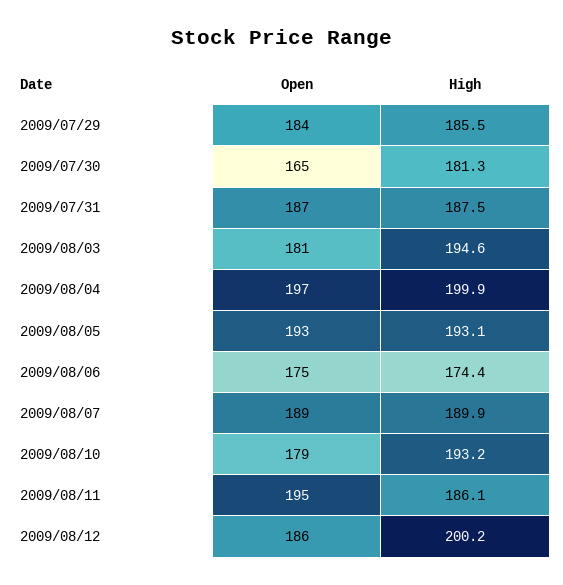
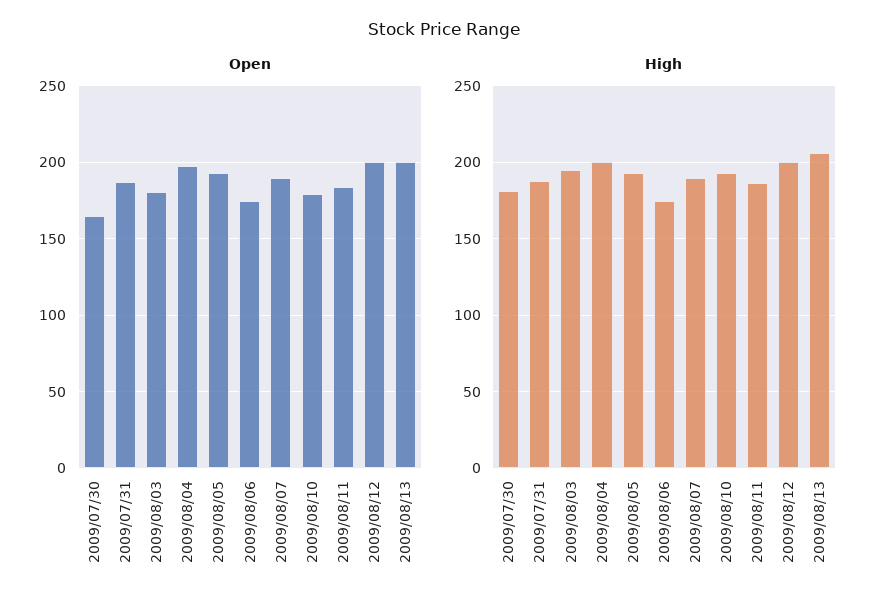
Open, 2009/07/29: 184 -> none
High, 2009/07/29: 185.5 -> none
Open, 2009/08/11: 195 -> 185
Open, 2009/08/12: 186 -> 200
Open, 2009/08/13: none -> 200
High, 2009/08/13: none -> 205

